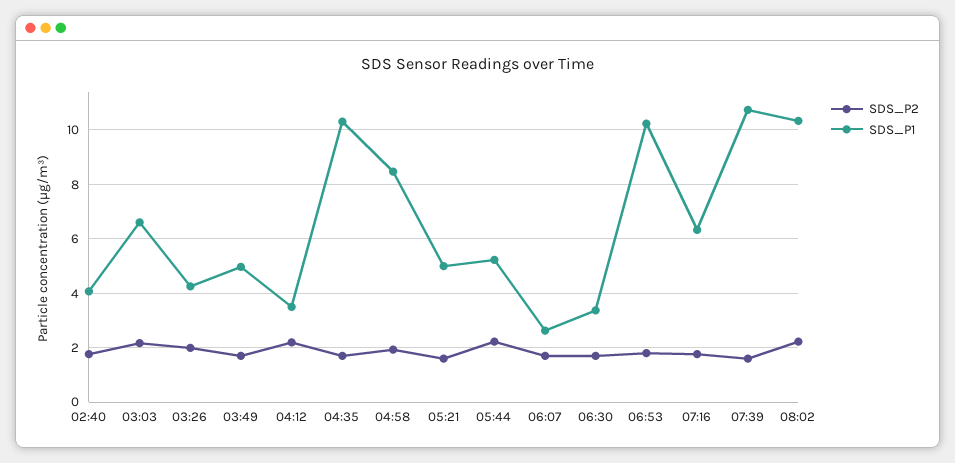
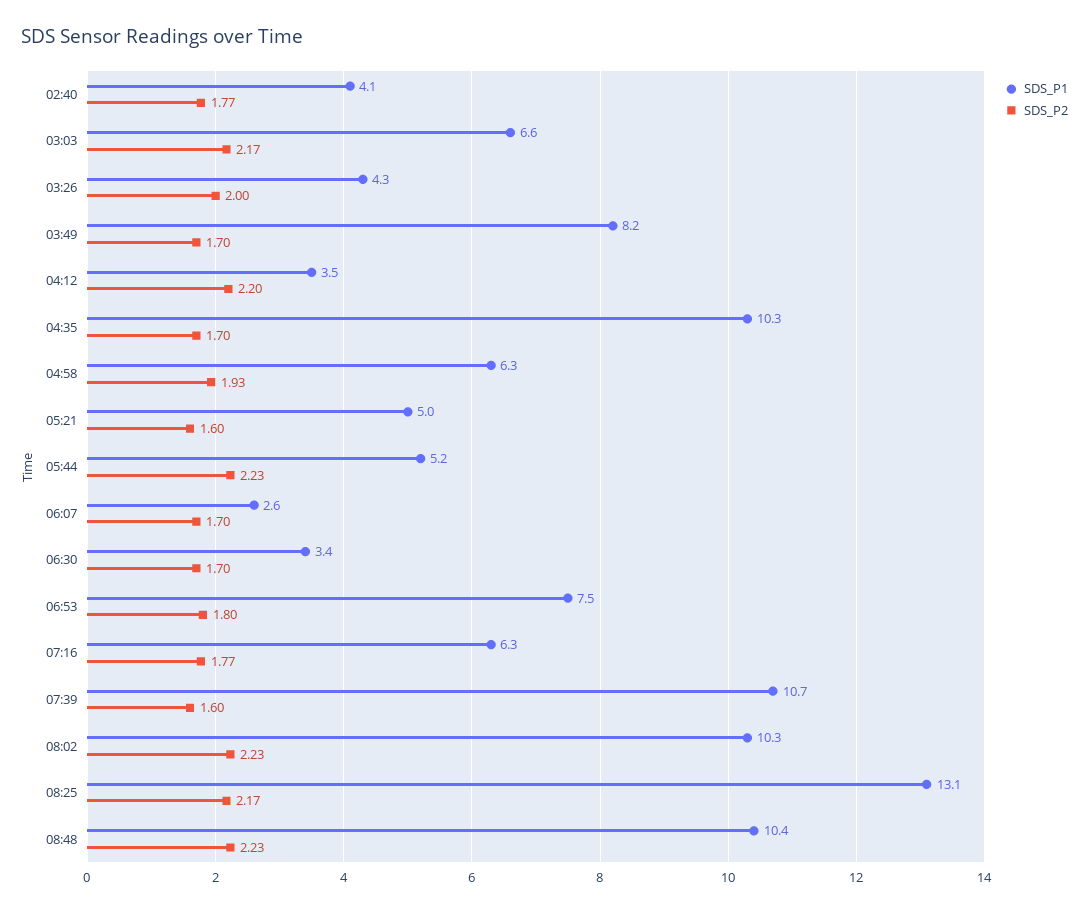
SDS_P1, 03:49: 5 -> 8.2
SDS_P1, 04:58: 8.5 -> 6.3
SDS_P1, 06:53: 10.25 -> 7.5
SDS_P1, 08:25: none -> 13.1
SDS_P2, 08:25: none -> 2.17
SDS_P1, 08:48: none -> 10.4
SDS_P2, 08:48: none -> 2.23

